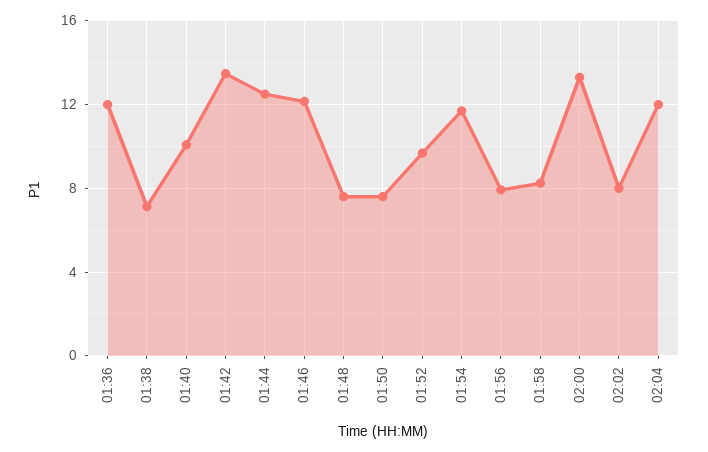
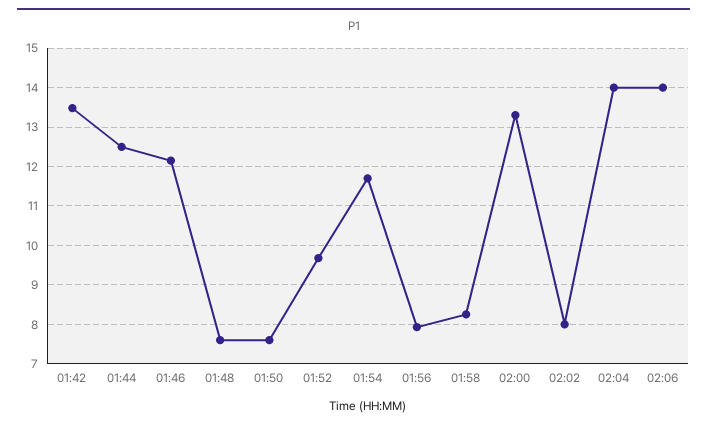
01:36: 12 -> none
01:38: 7 -> none
01:40: 10 -> none
02:04: 12 -> 14
02:06: none -> 14

